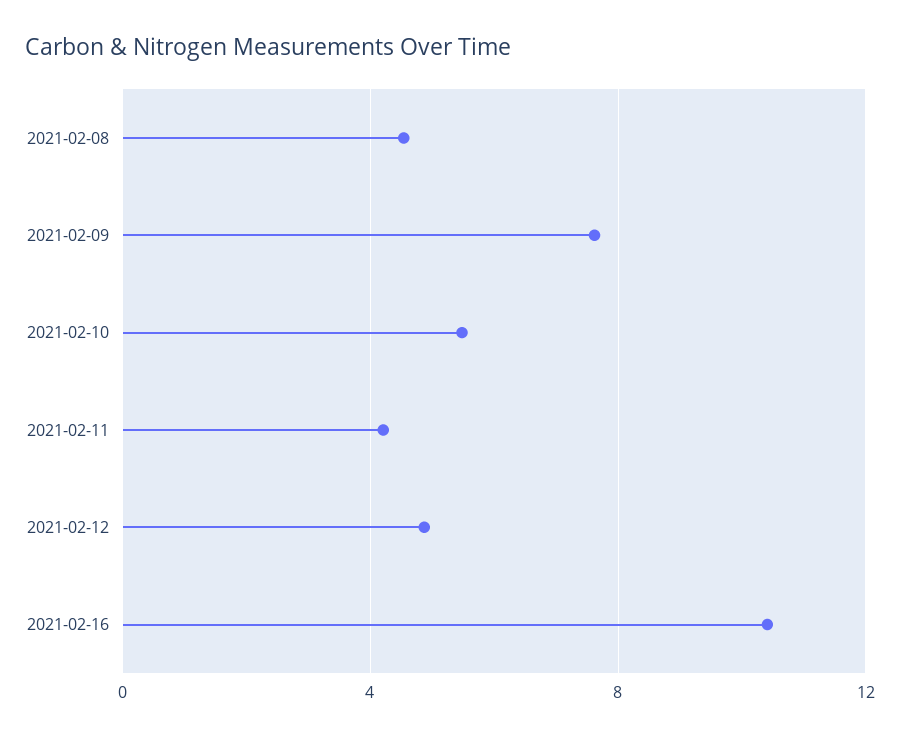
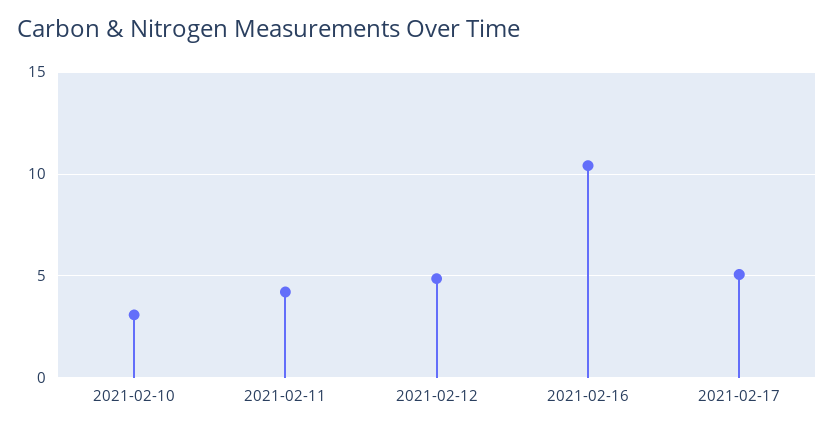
2021-02-08: 4.5 -> none
2021-02-09: 7.5 -> none
2021-02-10: 5.5 -> 3
2021-02-17: none -> 5

